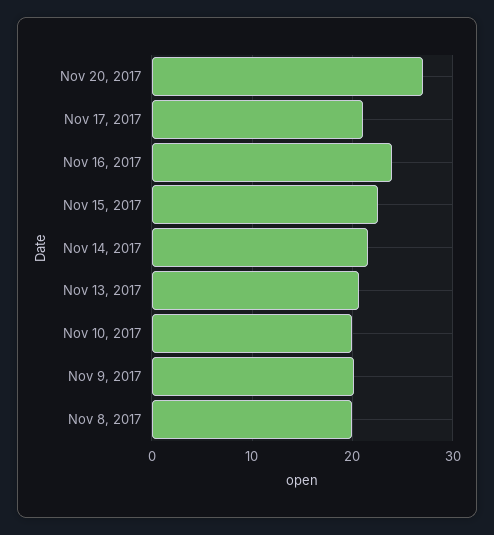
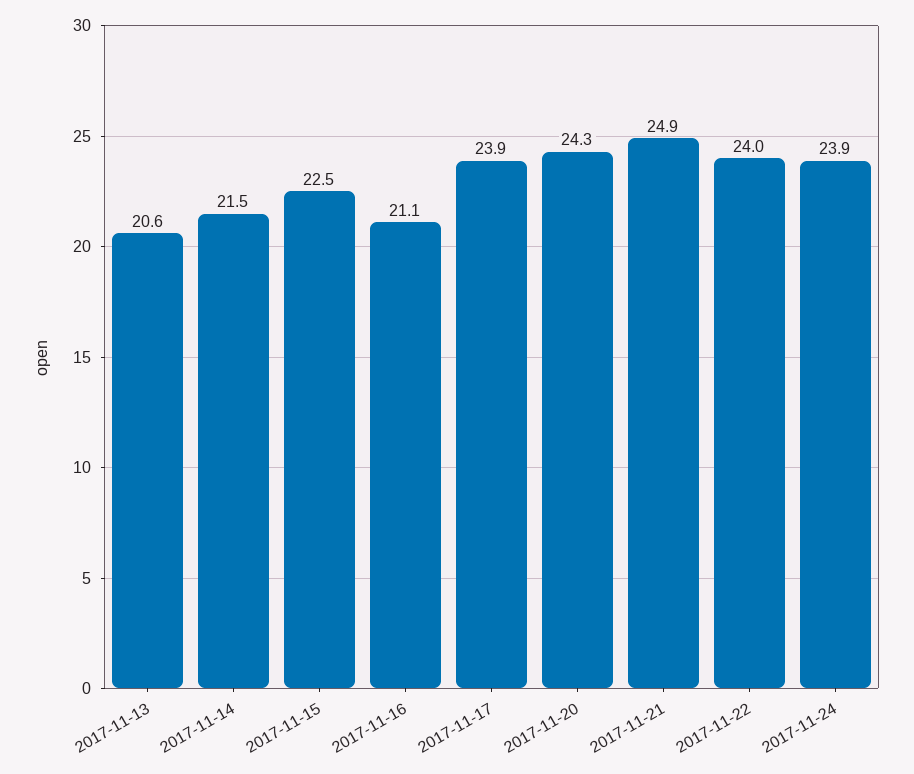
Nov 20, 2017: 27 -> 24.3
Nov 17, 2017: 21 -> 23.9
Nov 16, 2017: 24 -> 21.1
Nov 10, 2017: 20 -> none
Nov 9, 2017: 20 -> none
Nov 8, 2017: 20 -> none
2017-11-21: none -> 24.9
2017-11-22: none -> 24
2017-11-24: none -> 23.9

